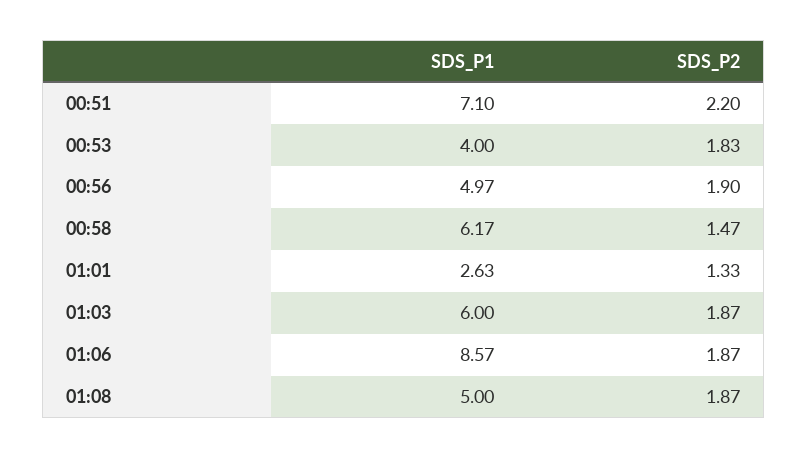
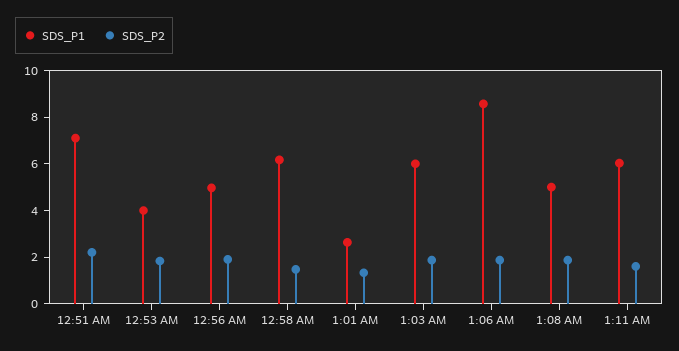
SDS_P1, 1:11 AM: none -> 6
SDS_P2, 1:11 AM: none -> 1.5

